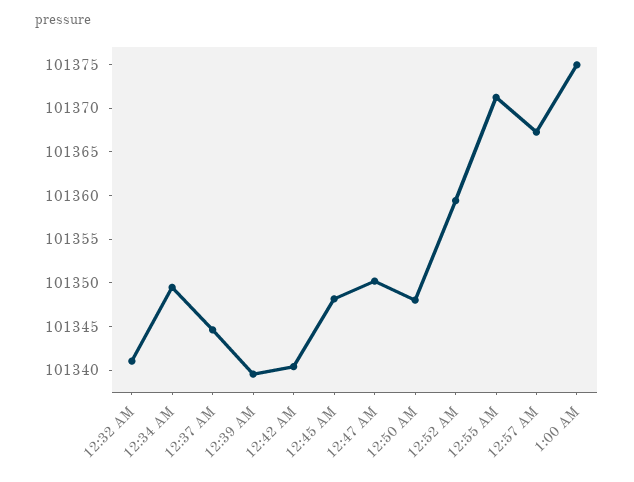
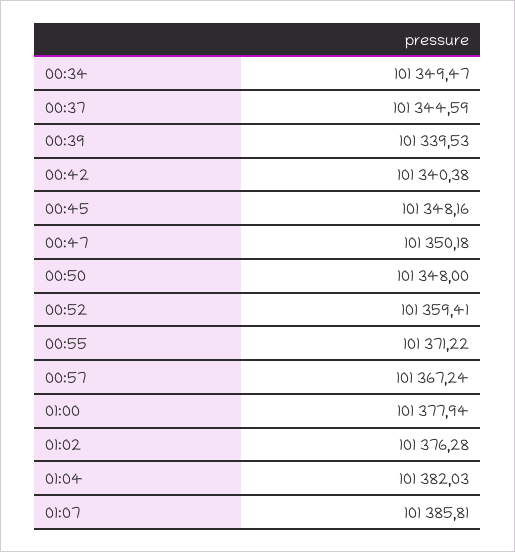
12:32 AM: 101341 -> none
1:00 AM: 101375 -> 101377.94
01:02: none -> 101376.28
01:04: none -> 101382.03
01:07: none -> 101385.81

